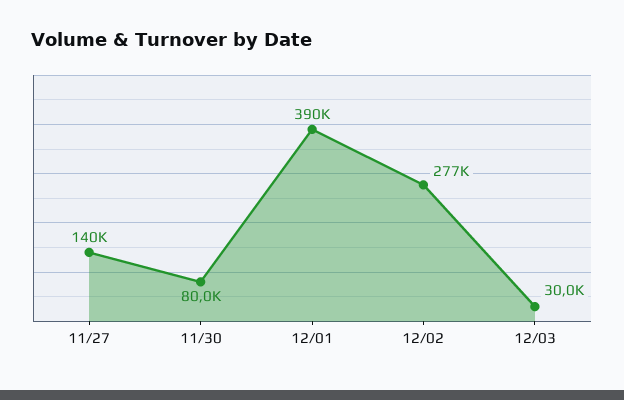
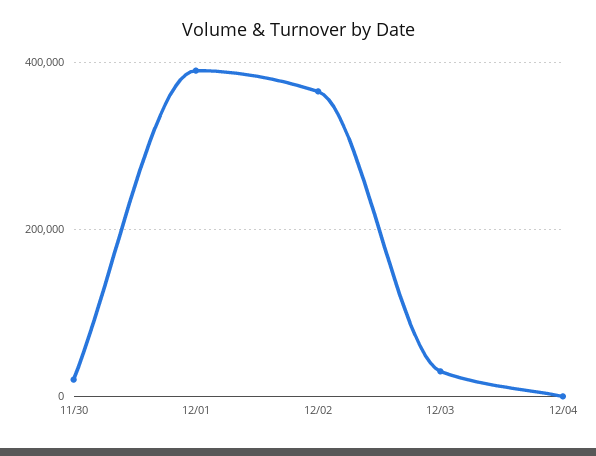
11/27: 140000 -> none
11/30: 80000 -> 20000
12/02: 277000 -> 360000
12/04: none -> 0

